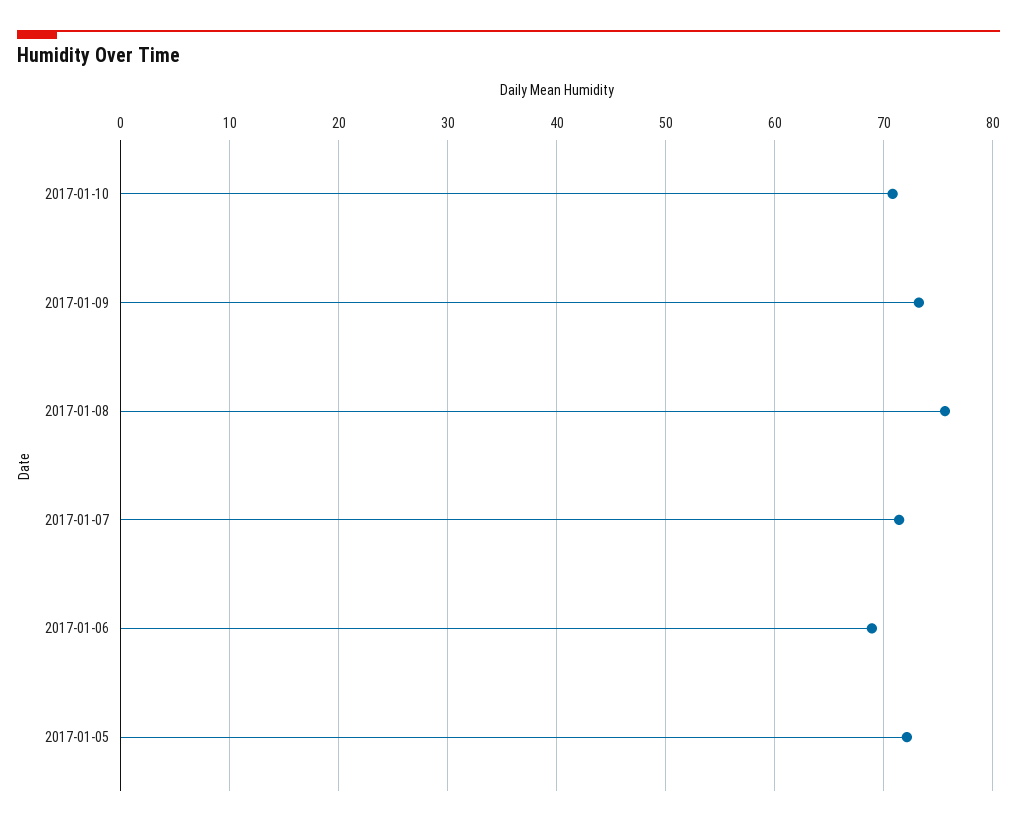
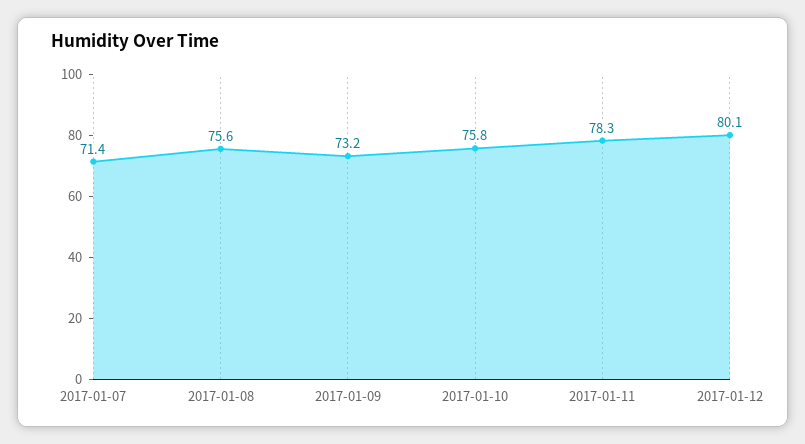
2017-01-10: 71 -> 75.8
2017-01-06: 69 -> none
2017-01-05: 72 -> none
2017-01-11: none -> 78.3
2017-01-12: none -> 80.1

